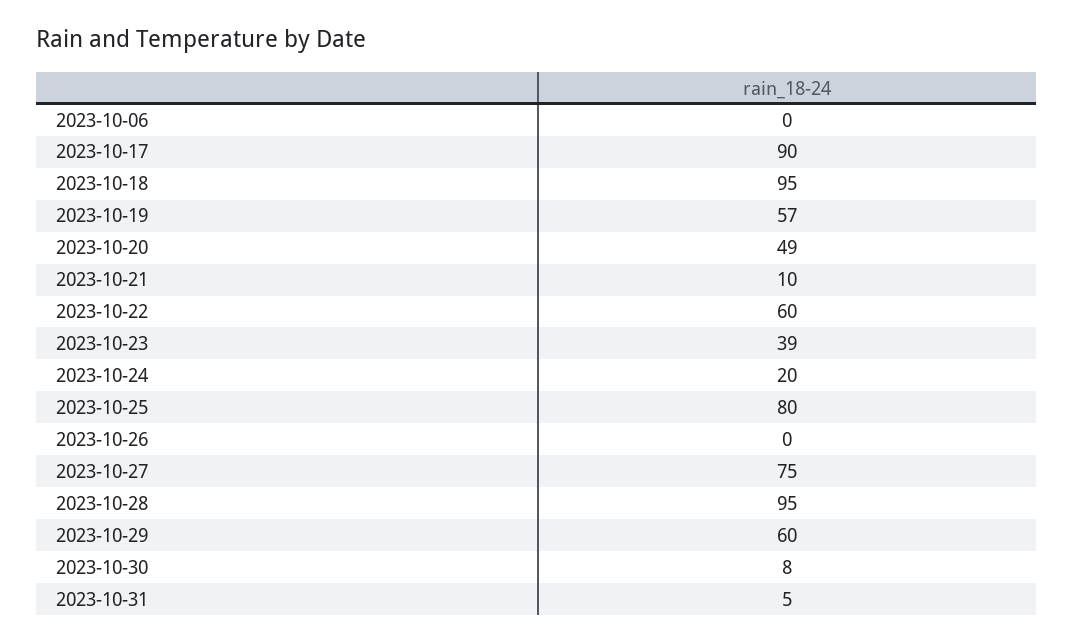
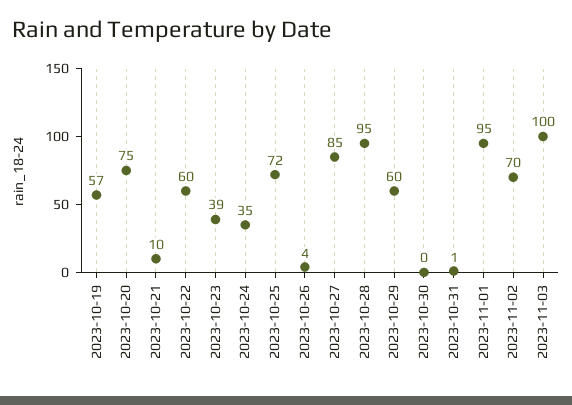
2023-10-06: 0 -> none
2023-10-17: 90 -> none
2023-10-18: 95 -> none
2023-10-20: 49 -> 75
2023-10-24: 20 -> 35
2023-10-25: 80 -> 72
2023-10-26: 0 -> 4
2023-10-27: 75 -> 85
2023-10-30: 8 -> 0
2023-10-31: 5 -> 1
2023-11-01: none -> 95
2023-11-02: none -> 70
2023-11-03: none -> 100

